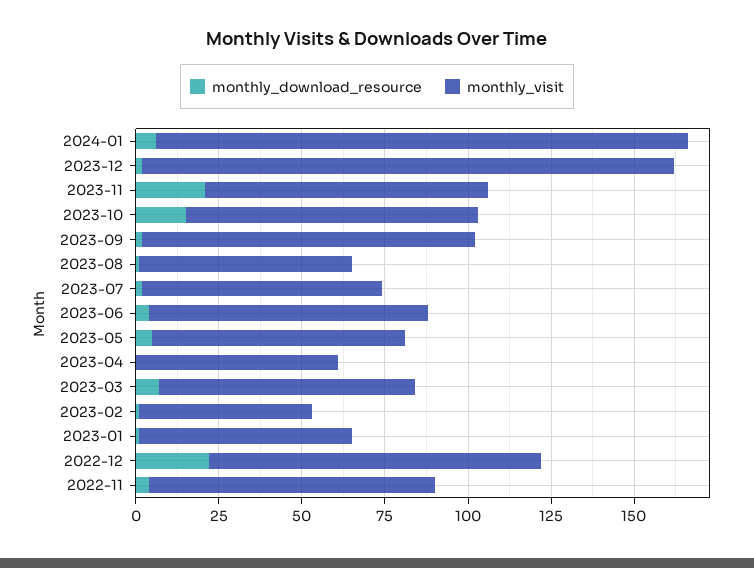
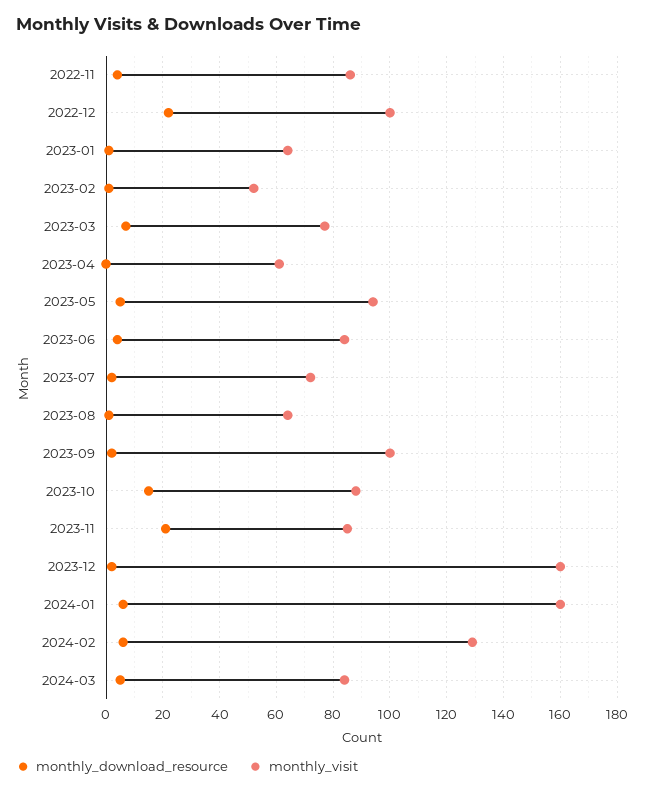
monthly_visit, 2023-05: 75 -> 95
monthly_download_resource, 2024-02: none -> 5
monthly_visit, 2024-02: none -> 130
monthly_download_resource, 2024-03: none -> 5
monthly_visit, 2024-03: none -> 85

